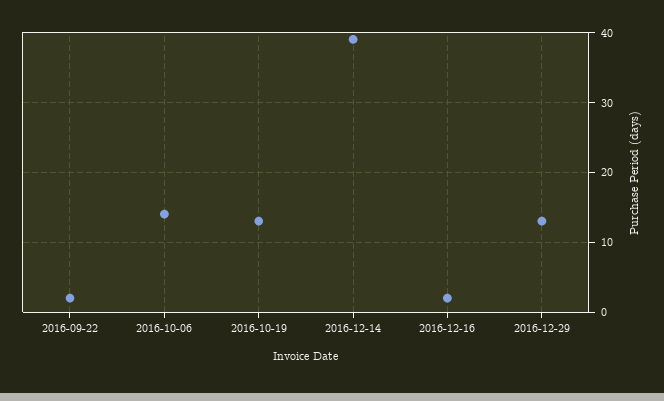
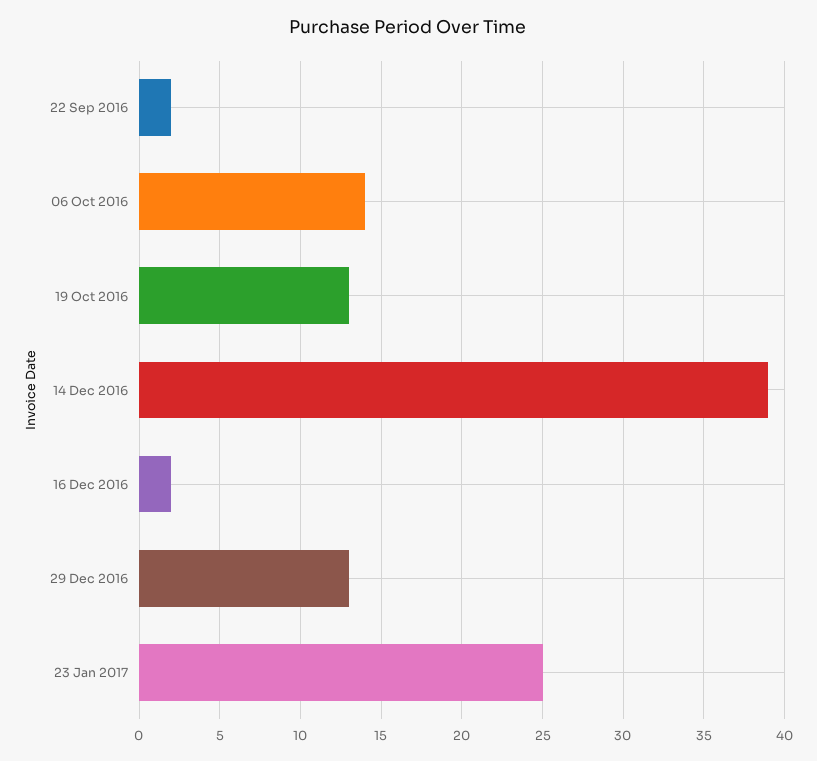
23 Jan 2017: none -> 25

